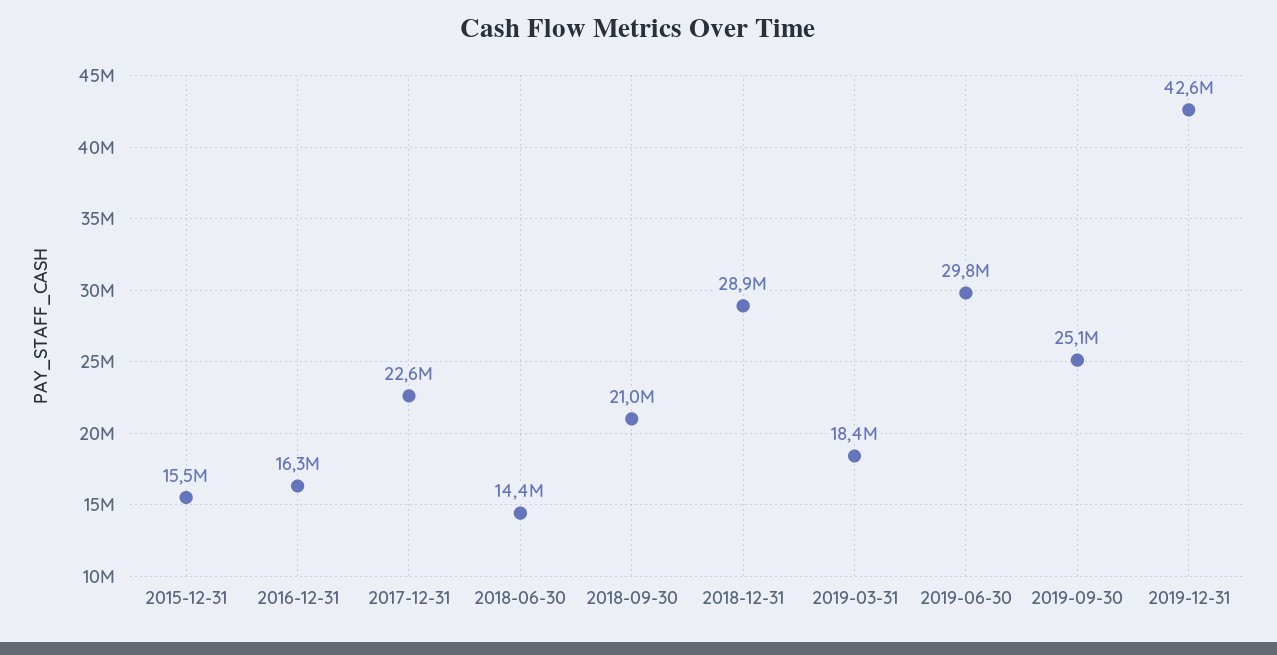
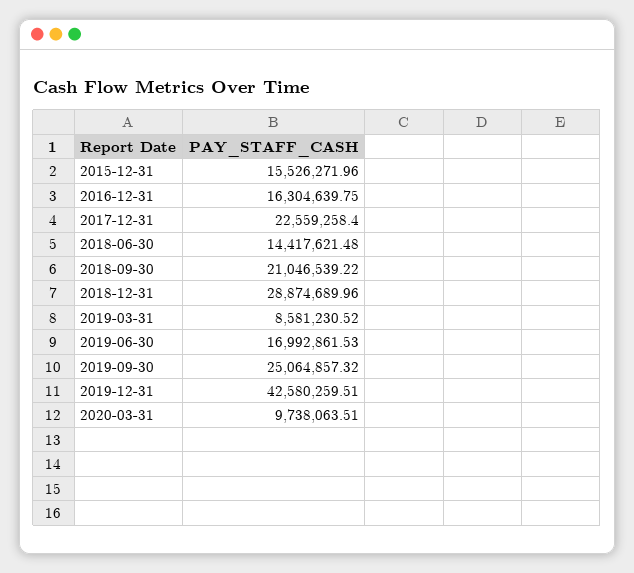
2019-03-31: 18400000 -> 8581230.52
2019-06-30: 29800000 -> 16992861.53
2020-03-31: none -> 9738063.51

